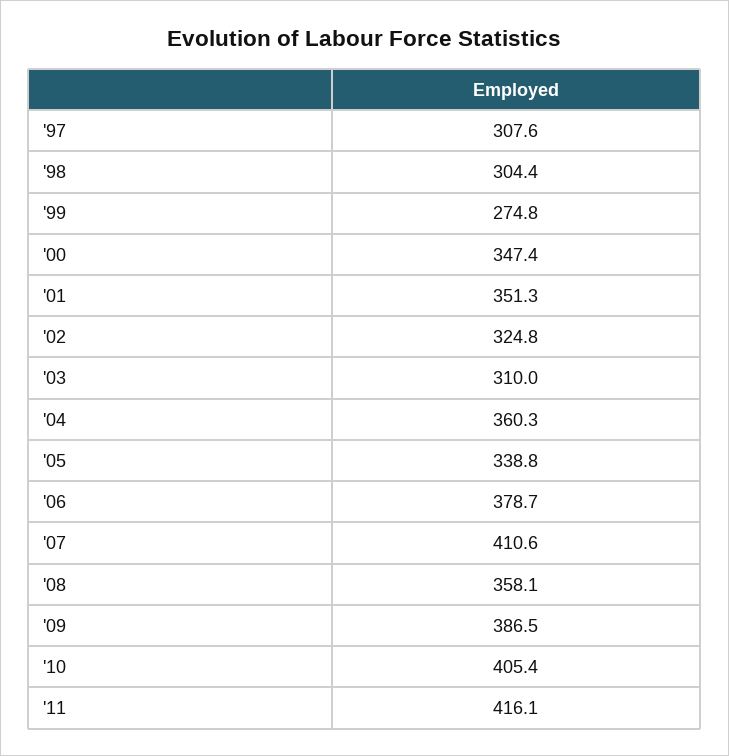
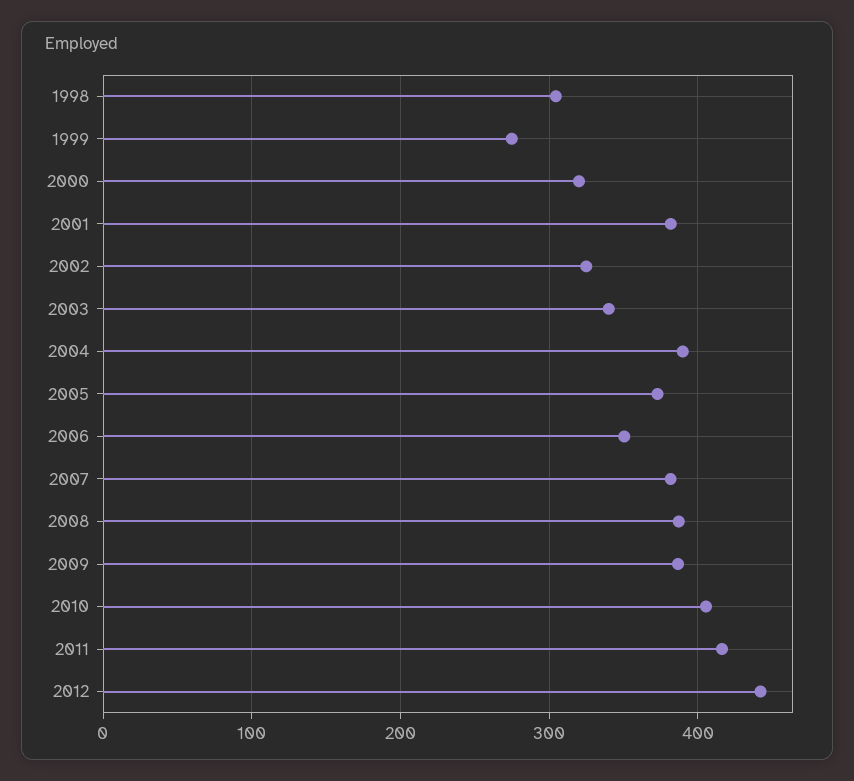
'97: 307.6 -> none
'00: 347.4 -> 320
'01: 351.3 -> 380
'03: 310 -> 340
'04: 360.3 -> 390
'05: 338.8 -> 370
'06: 378.7 -> 350
'07: 410.6 -> 380
'08: 358.1 -> 390
2012: none -> 440

